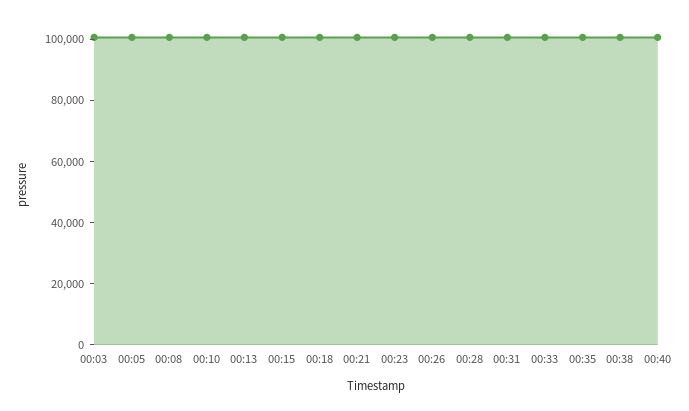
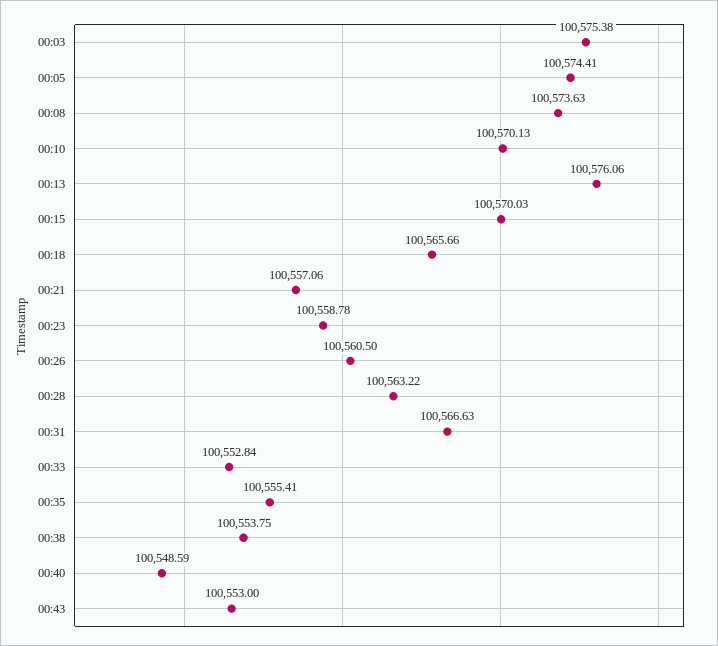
00:43: none -> 100553

